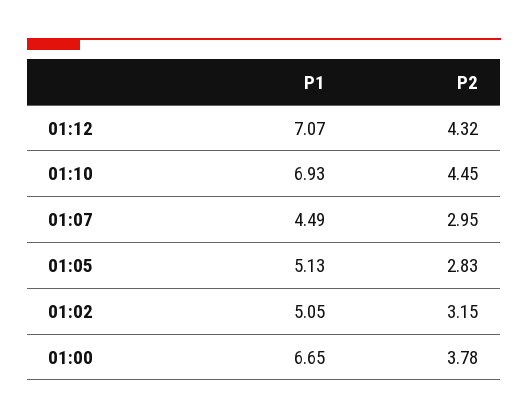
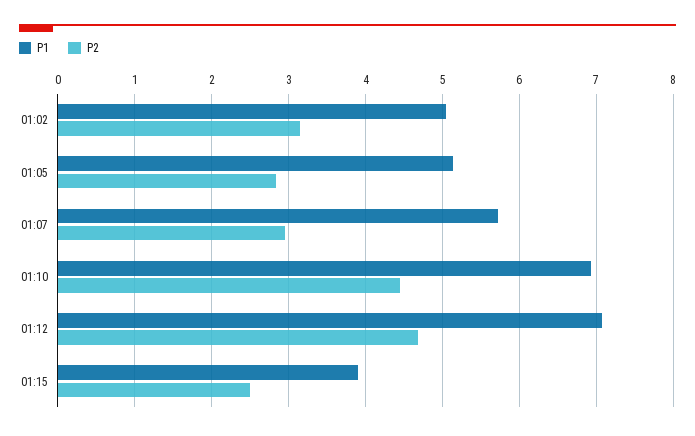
P2, 01:12: 4.32 -> 4.7
P1, 01:07: 4.49 -> 5.7
P1, 01:00: 6.65 -> none
P2, 01:00: 3.78 -> none
P1, 01:15: none -> 3.9
P2, 01:15: none -> 2.5

